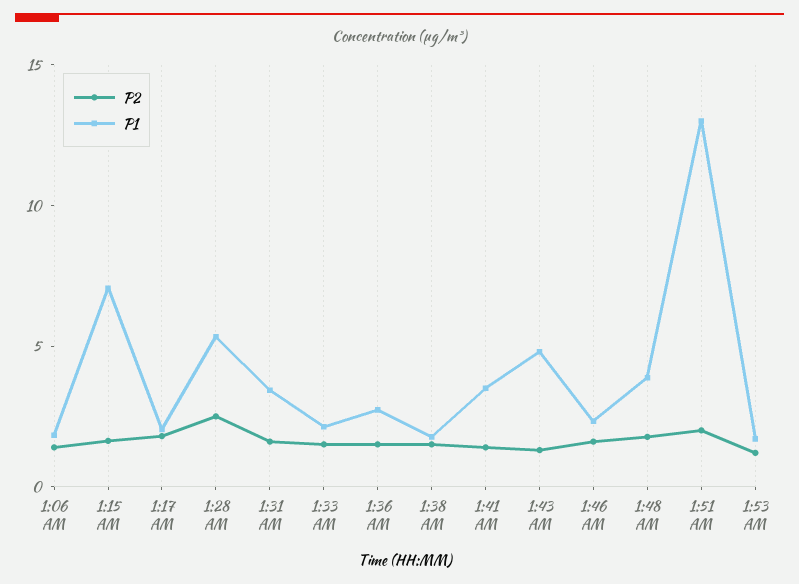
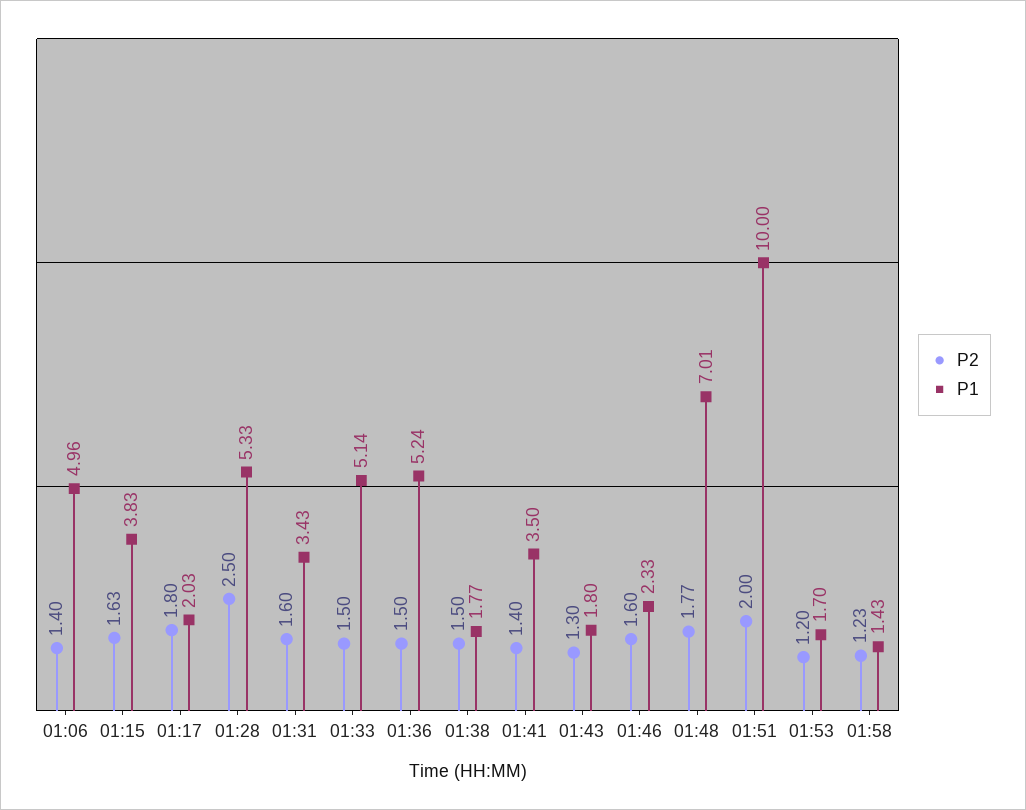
P1, 1:06 AM: 2 -> 4.96
P1, 1:15 AM: 7 -> 3.83
P1, 1:33 AM: 2 -> 5.14
P1, 1:36 AM: 3 -> 5.24
P1, 1:43 AM: 5 -> 1.8
P1, 1:48 AM: 4 -> 7.01
P1, 1:51 AM: 13 -> 10
P2, 01:58: none -> 1.23
P1, 01:58: none -> 1.43

